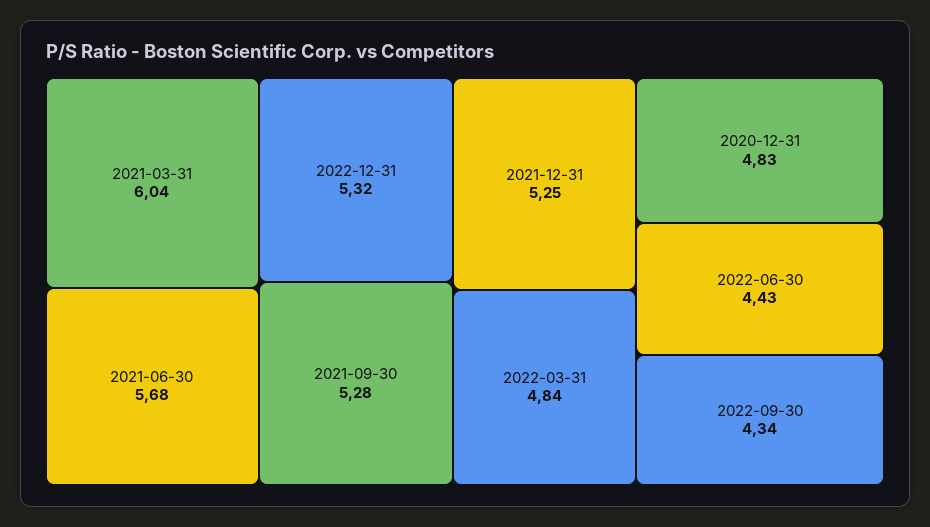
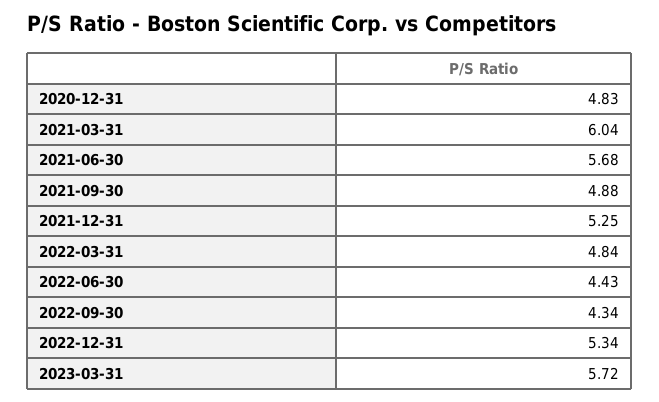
2022-12-31: 5.32 -> 5.34
2021-09-30: 5.28 -> 4.88
2023-03-31: none -> 5.72

